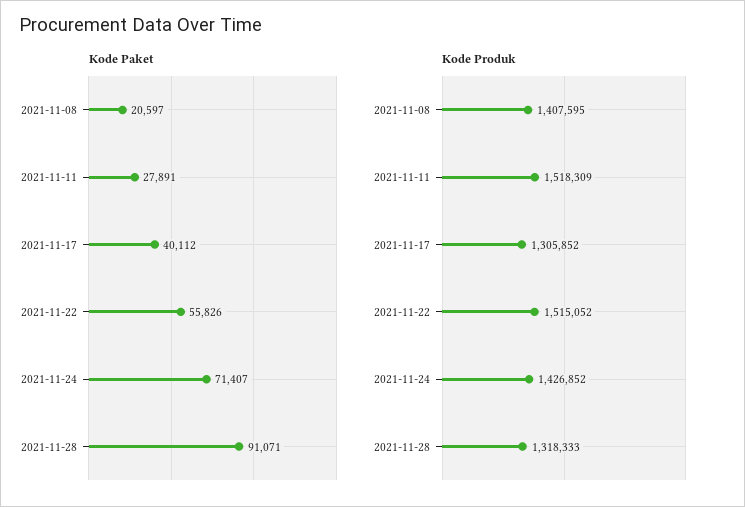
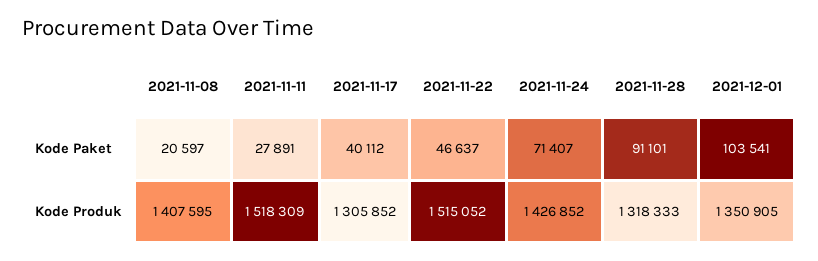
Kode Paket, 2021-11-22: 55826 -> 46637
Kode Paket, 2021-11-28: 91071 -> 91101
Kode Paket, 2021-12-01: none -> 103541
Kode Produk, 2021-12-01: none -> 1350905

